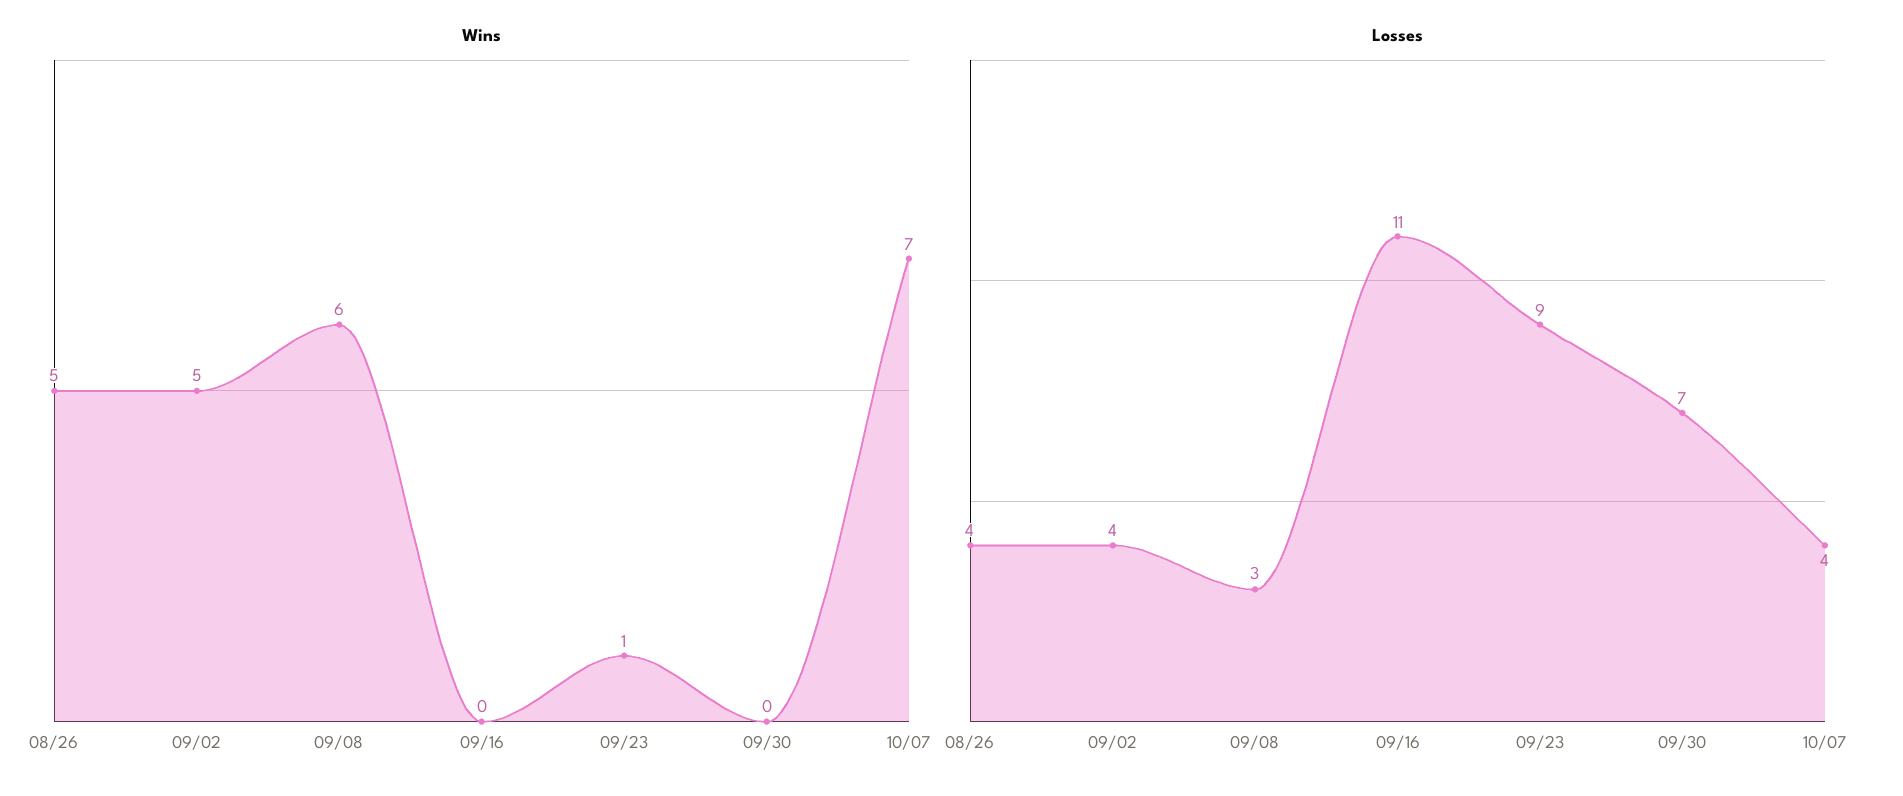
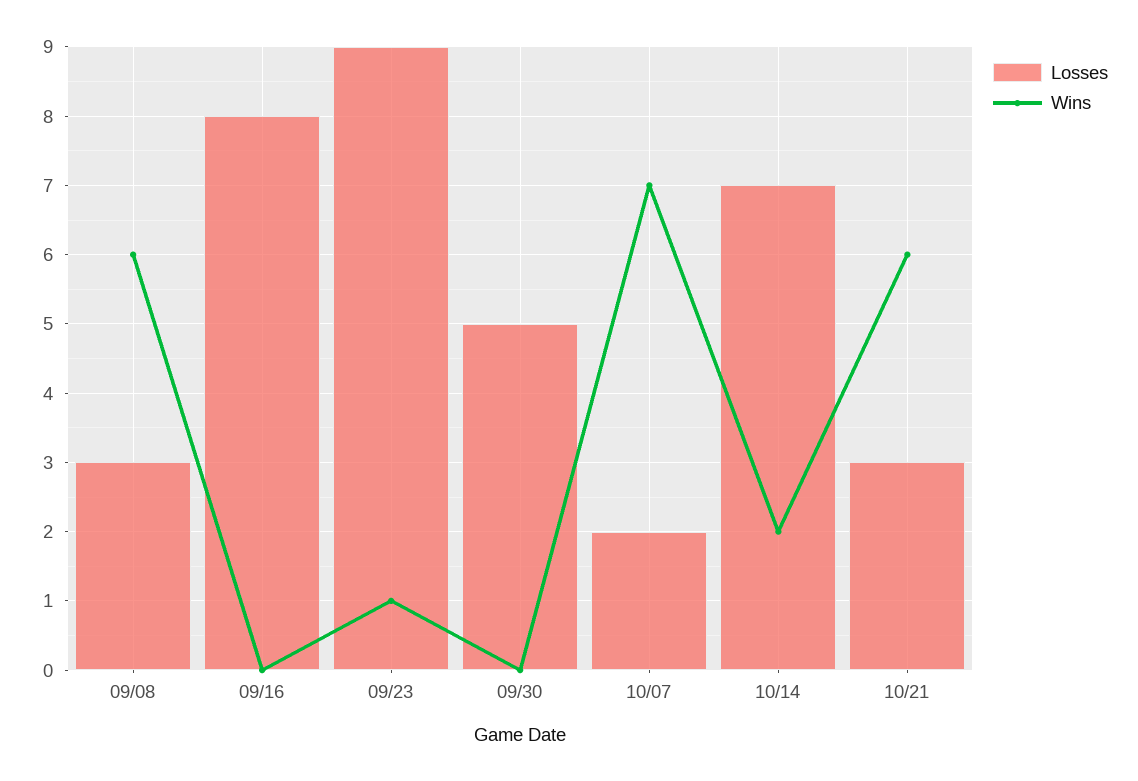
Wins, 08/26: 5 -> none
Wins, 09/02: 5 -> none
Losses, 08/26: 4 -> none
Losses, 09/02: 4 -> none
Losses, 09/16: 11 -> 8
Losses, 09/30: 7 -> 5
Losses, 10/07: 4 -> 2
Losses, 10/14: none -> 7
Wins, 10/14: none -> 2
Losses, 10/21: none -> 3
Wins, 10/21: none -> 6

